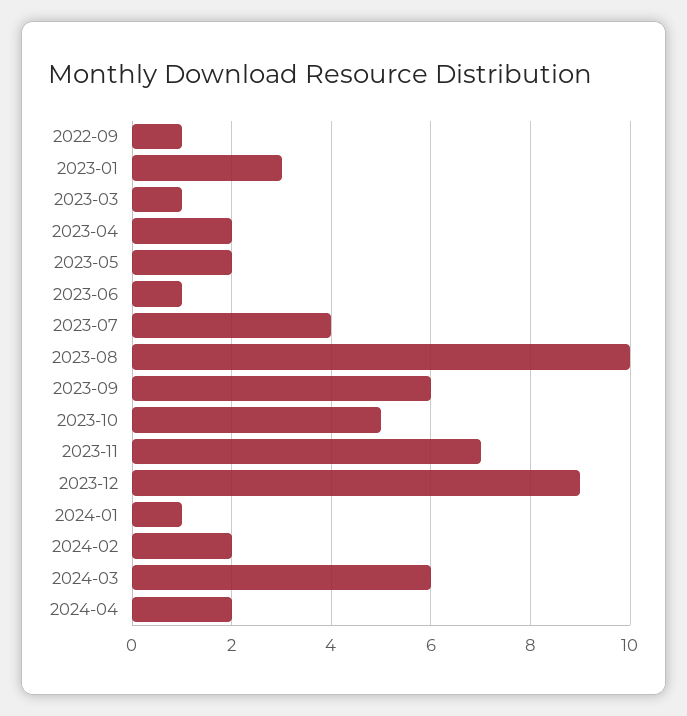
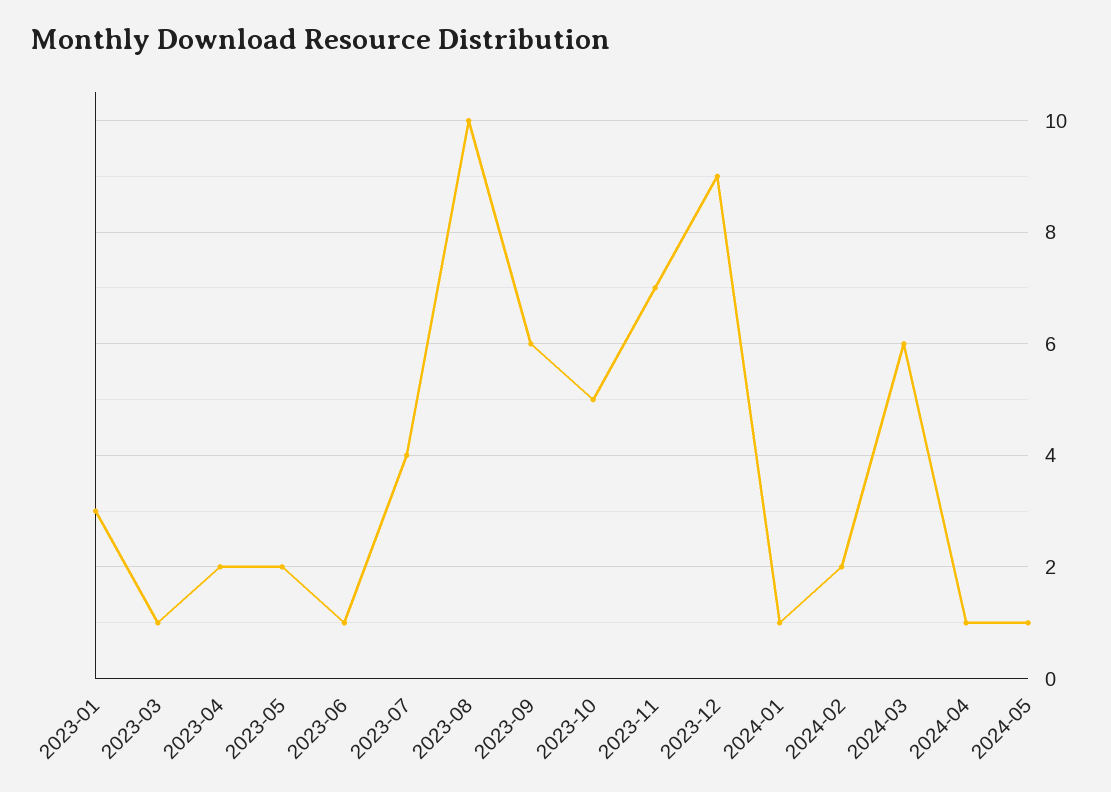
2022-09: 1 -> none
2024-04: 2 -> 1
2024-05: none -> 1

